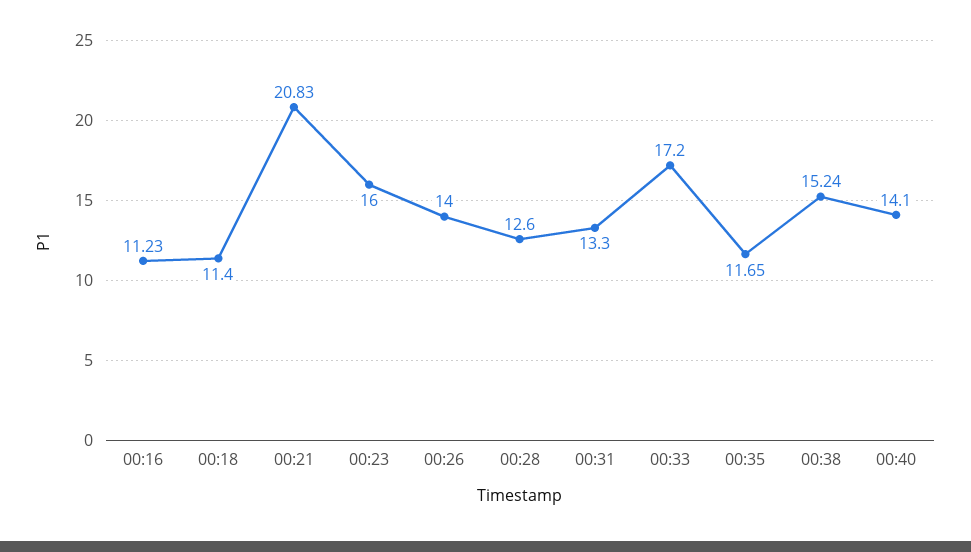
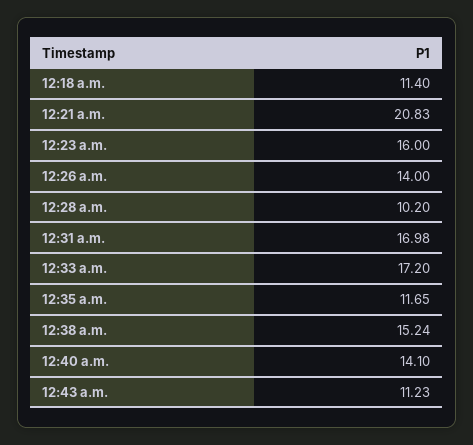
00:16: 11.23 -> none
00:28: 12.6 -> 10.2
00:31: 13.3 -> 16.98
12:43 a.m.: none -> 11.23

